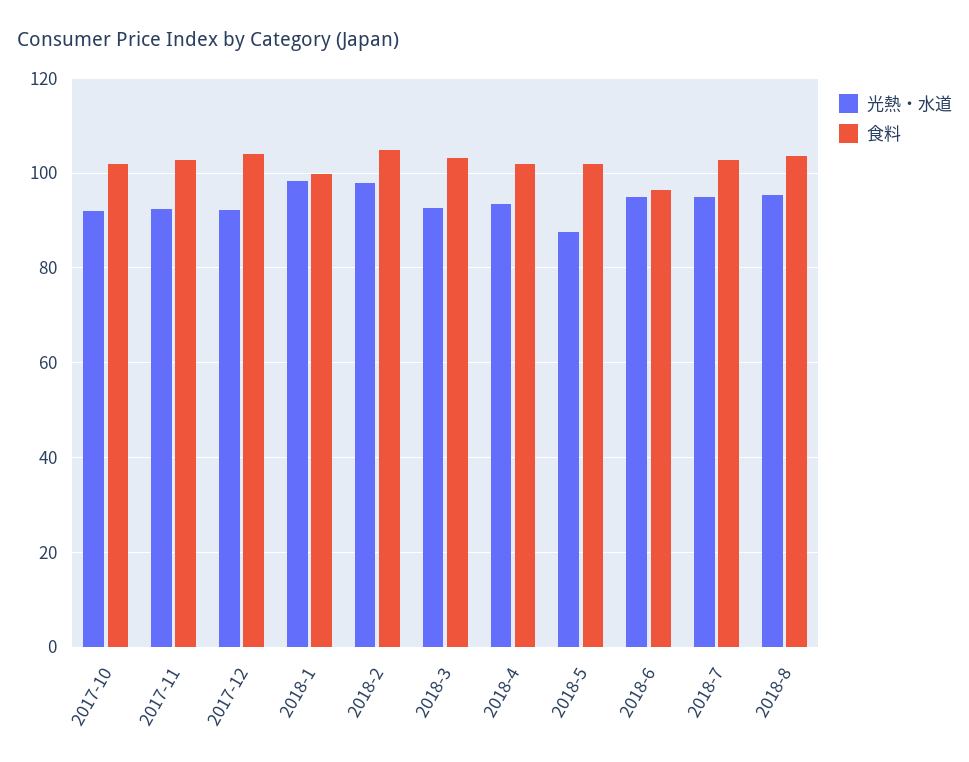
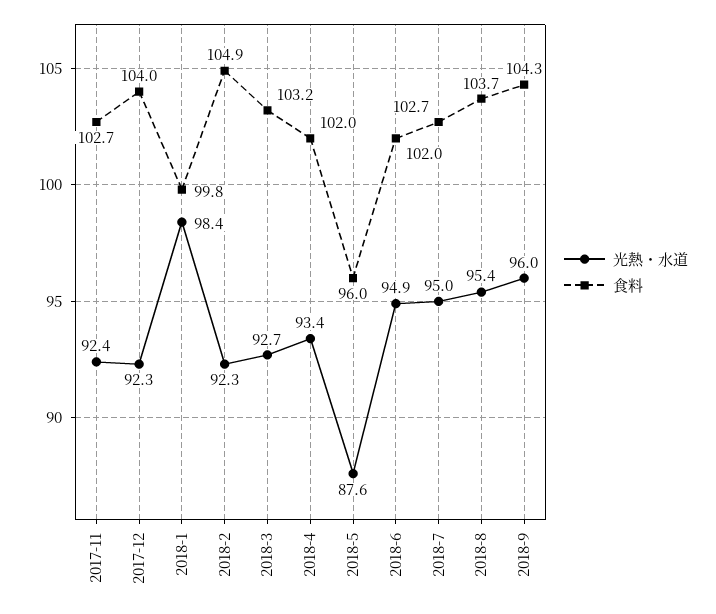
光熱・水道, 2017-10: 92 -> none
食料, 2017-10: 102 -> none
光熱・水道, 2018-2: 98 -> 92.3
食料, 2018-5: 102 -> 96
食料, 2018-6: 96 -> 102
光熱・水道, 2018-9: none -> 96
食料, 2018-9: none -> 104.3

